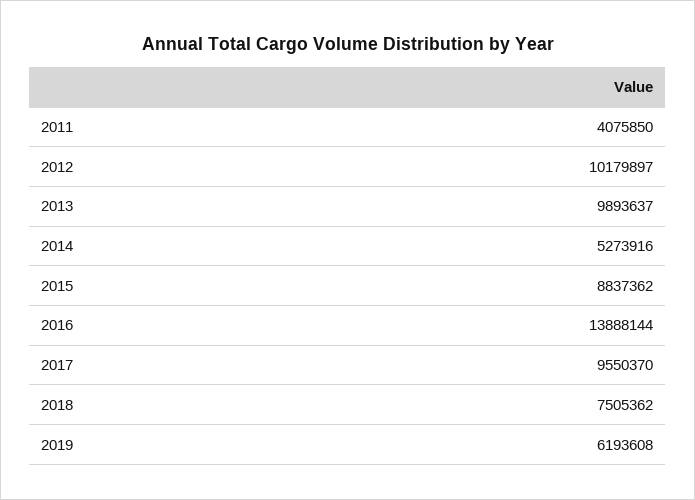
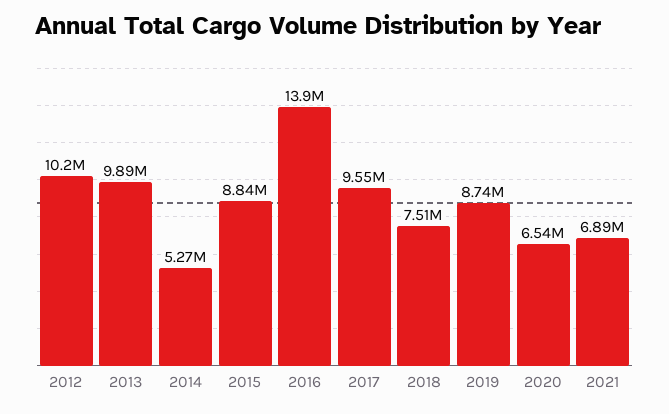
2011: 4075850 -> none
2019: 6193608 -> 8740000
2020: none -> 6540000
2021: none -> 6890000

